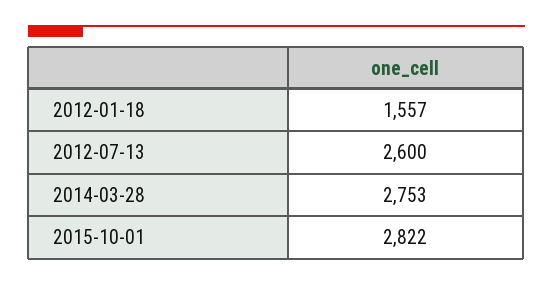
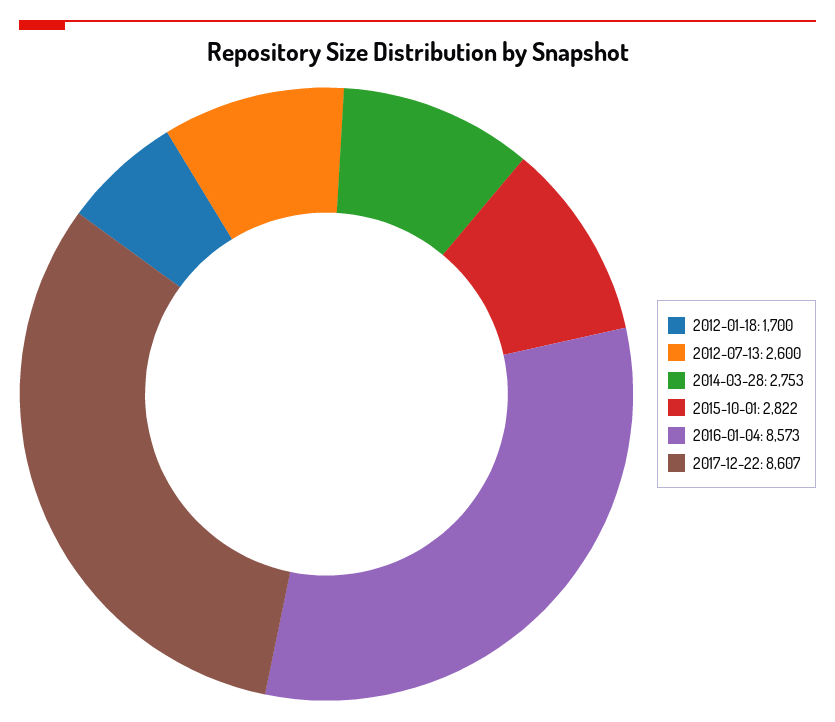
2012-01-18: 1557 -> 1700
2016-01-04: none -> 8573
2017-12-22: none -> 8607

